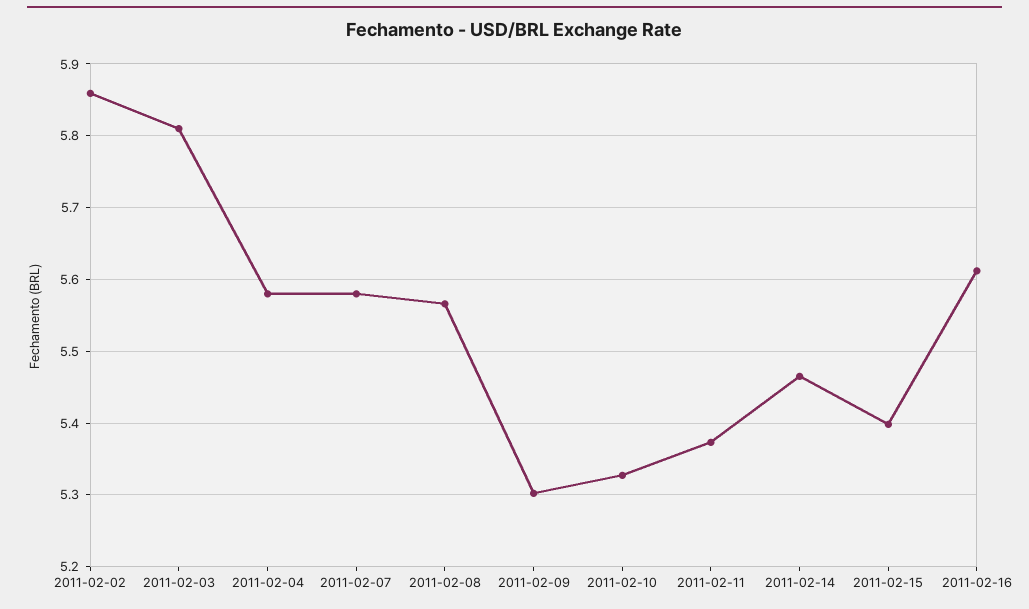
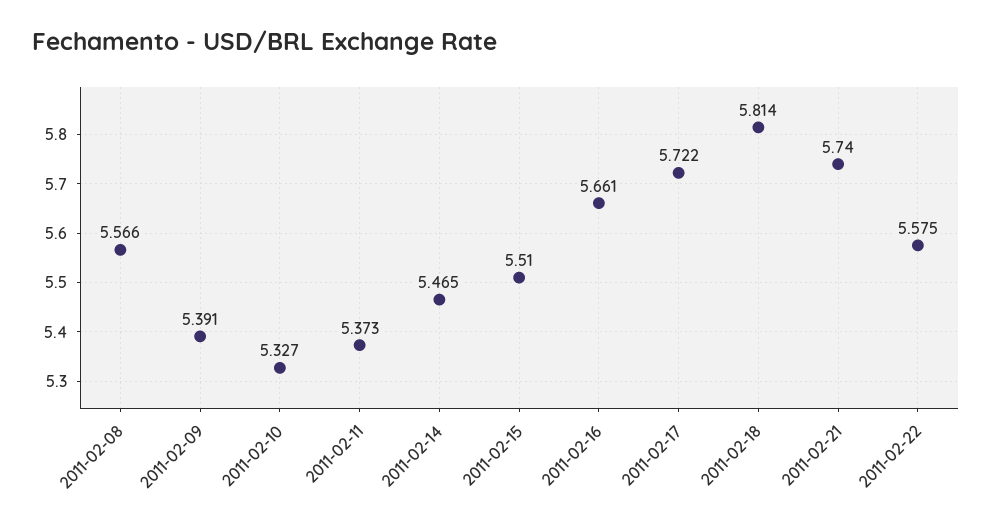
2011-02-02: 5.86 -> none
2011-02-03: 5.81 -> none
2011-02-04: 5.58 -> none
2011-02-07: 5.58 -> none
2011-02-09: 5.3 -> 5.391
2011-02-15: 5.4 -> 5.51
2011-02-16: 5.61 -> 5.661
2011-02-17: none -> 5.722
2011-02-18: none -> 5.814
2011-02-21: none -> 5.74
2011-02-22: none -> 5.575

